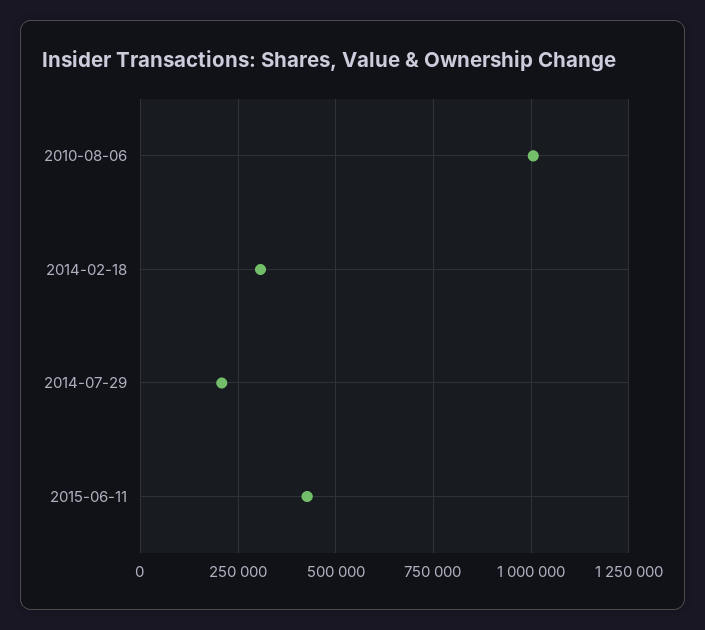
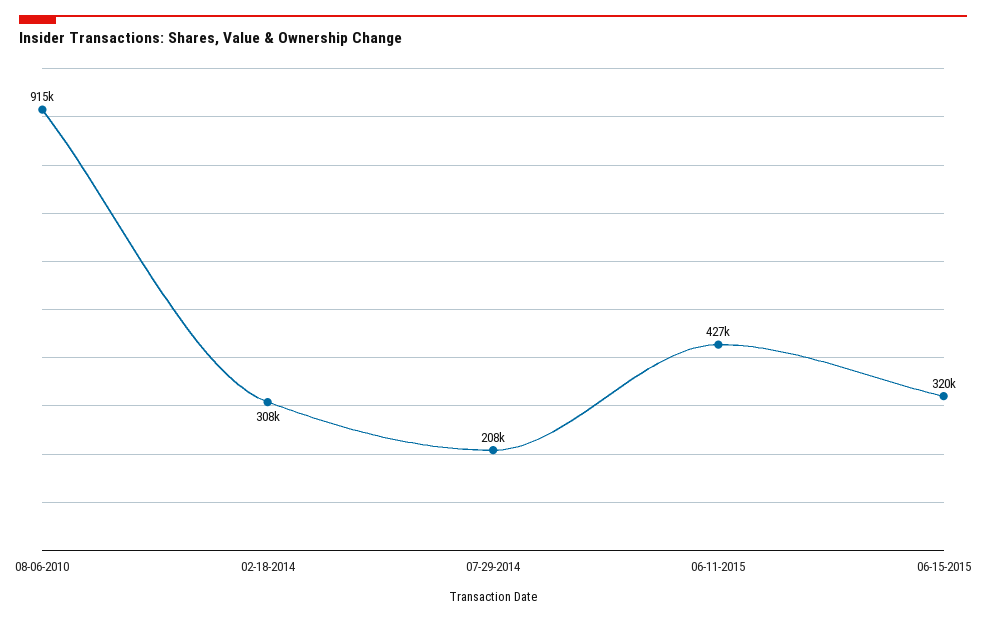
2010-08-06: 1000000 -> 915000
06-15-2015: none -> 320000

